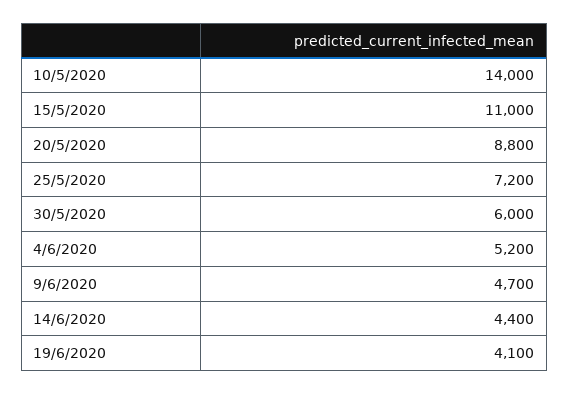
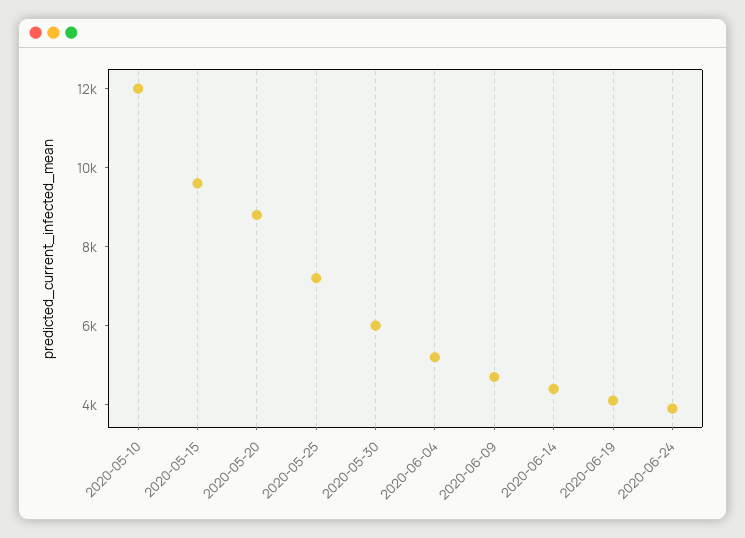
10/5/2020: 14000 -> 12000
15/5/2020: 11000 -> 9500
2020-06-24: none -> 4000

